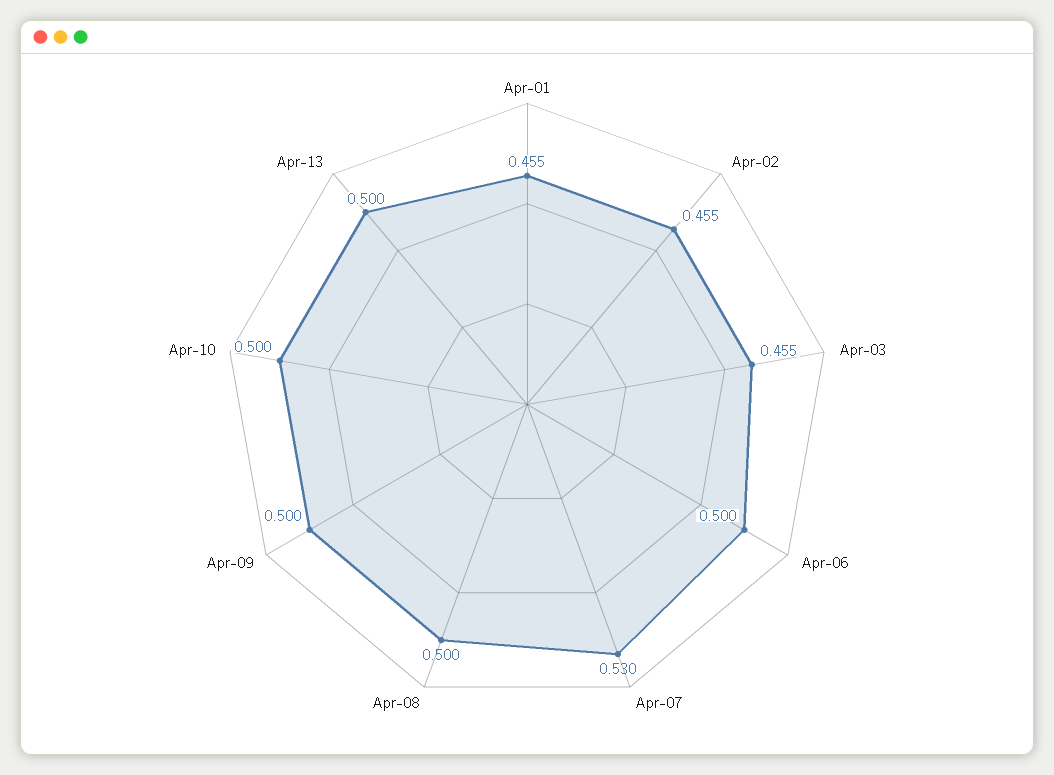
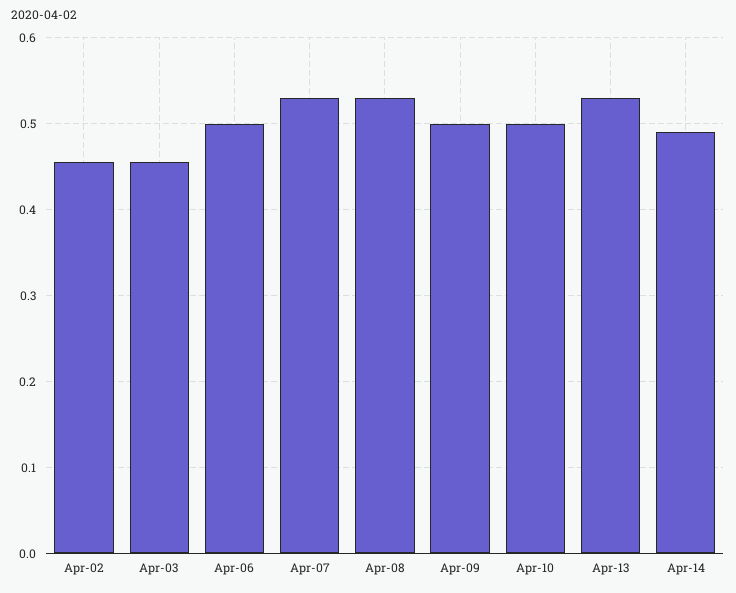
Apr-01: 0.455 -> none
Apr-08: 0.5 -> 0.53
Apr-13: 0.5 -> 0.53
Apr-14: none -> 0.49

